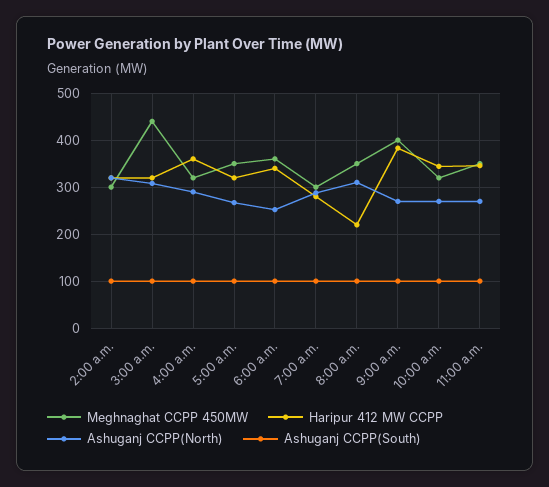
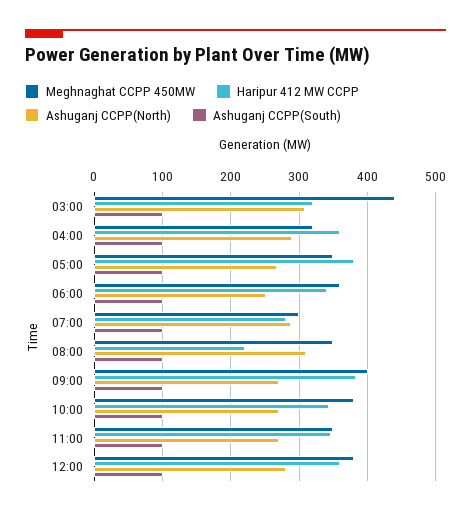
Meghnaghat CCPP 450MW, 2:00 a.m.: 300 -> none
Haripur 412 MW CCPP, 2:00 a.m.: 320 -> none
Ashuganj CCPP(North), 2:00 a.m.: 320 -> none
Ashuganj CCPP(South), 2:00 a.m.: 100 -> none
Haripur 412 MW CCPP, 5:00 a.m.: 320 -> 380
Meghnaghat CCPP 450MW, 10:00 a.m.: 320 -> 380
Meghnaghat CCPP 450MW, 12:00: none -> 380
Haripur 412 MW CCPP, 12:00: none -> 360
Ashuganj CCPP(North), 12:00: none -> 280
Ashuganj CCPP(South), 12:00: none -> 100

